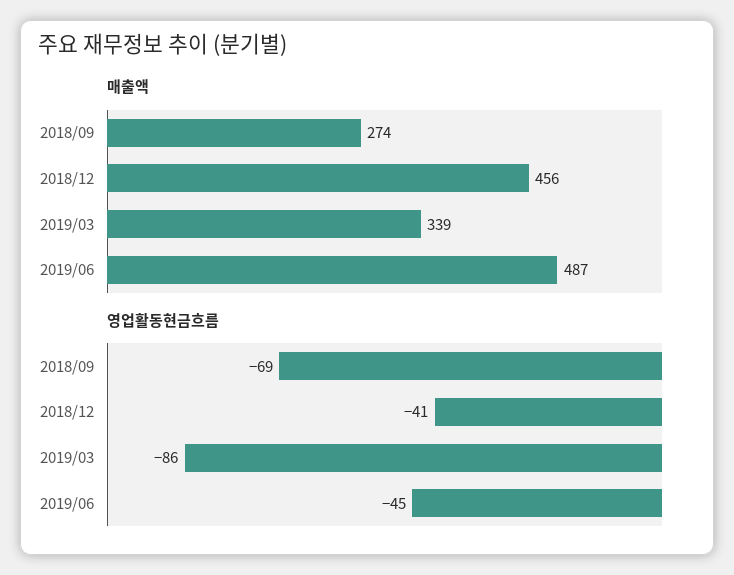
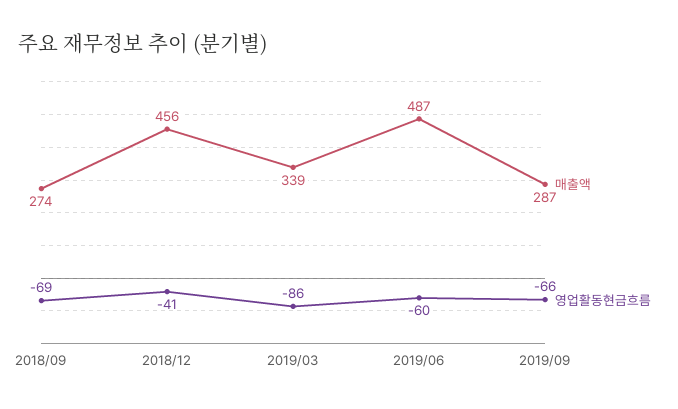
영업활동현금흐름, 2019/06: -45 -> -60
매출액, 2019/09: none -> 287
영업활동현금흐름, 2019/09: none -> -66

